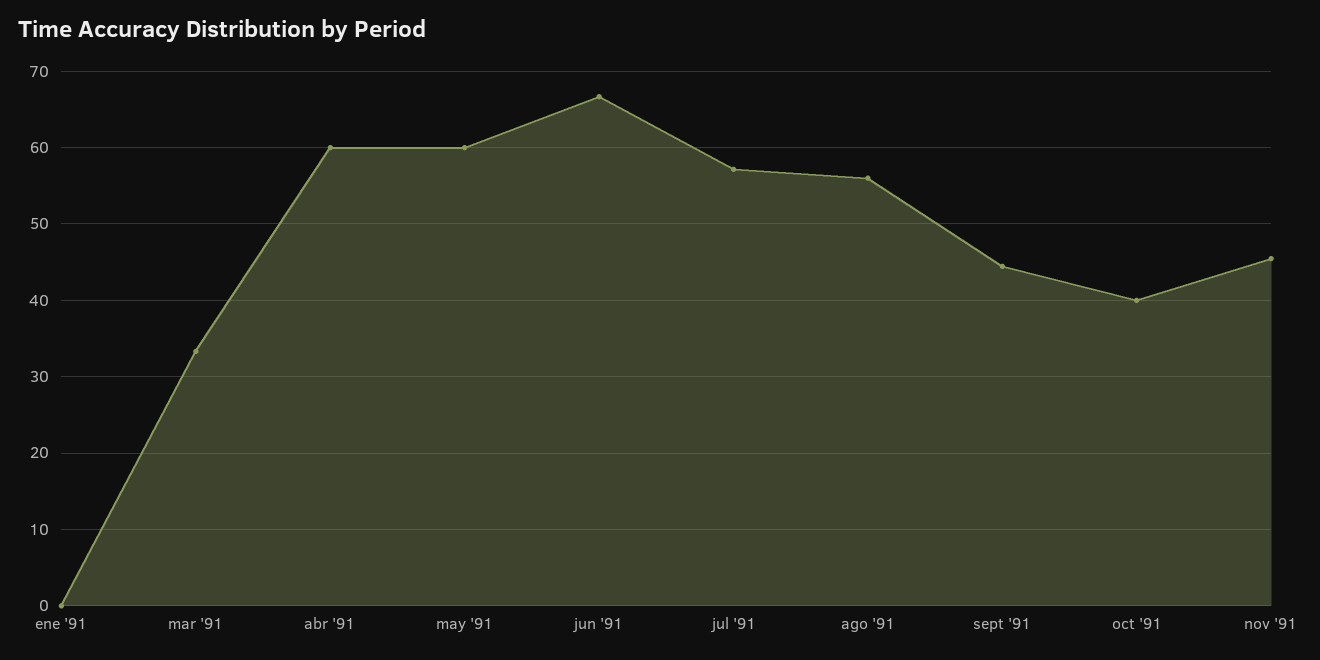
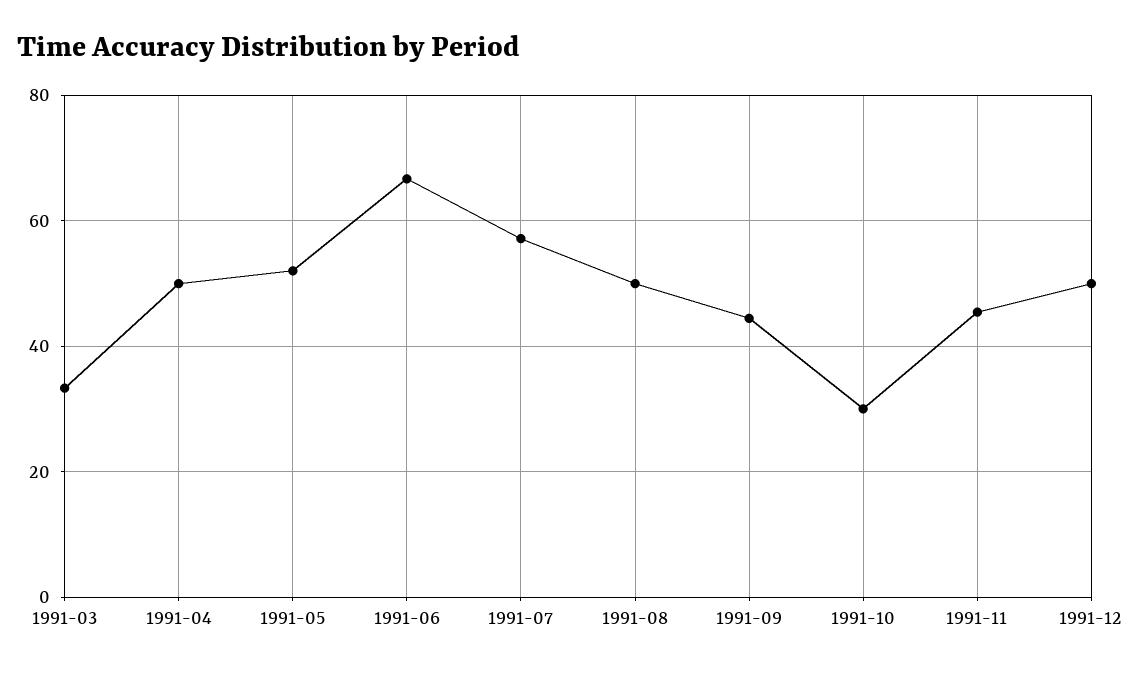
ene '91: 0 -> none
abr '91: 60 -> 50
may '91: 60 -> 52
ago '91: 56 -> 50
oct '91: 40 -> 30
1991-12: none -> 50

